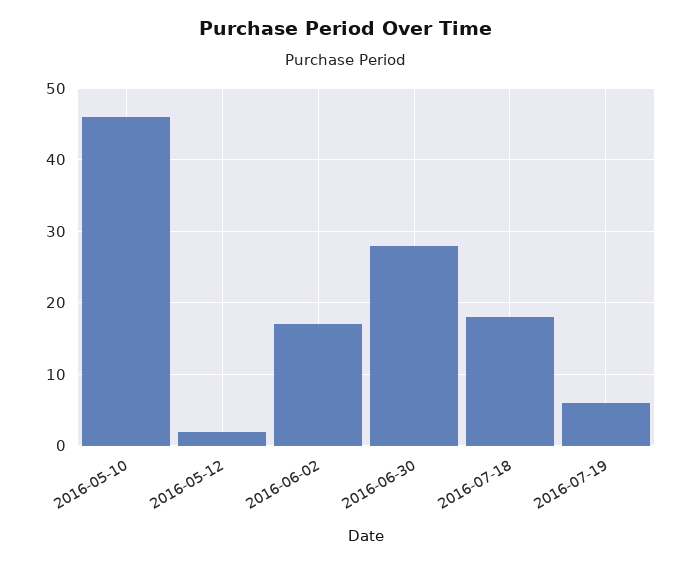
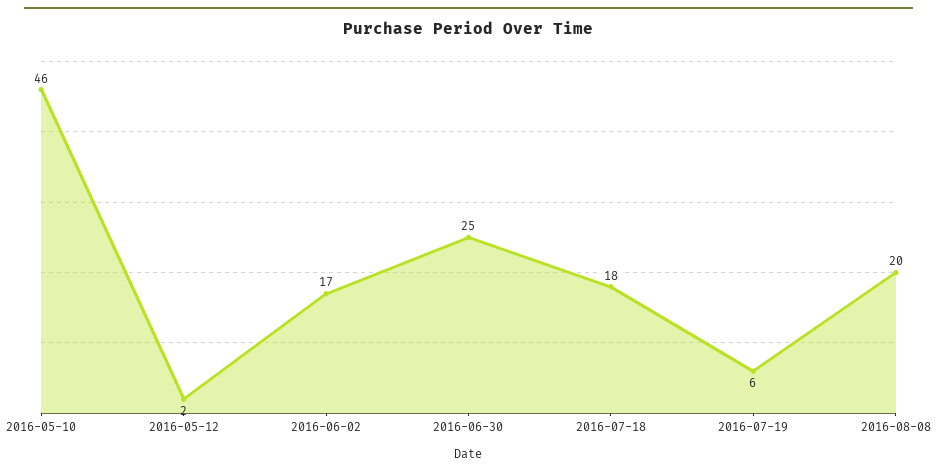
2016-06-30: 28 -> 25
2016-08-08: none -> 20

